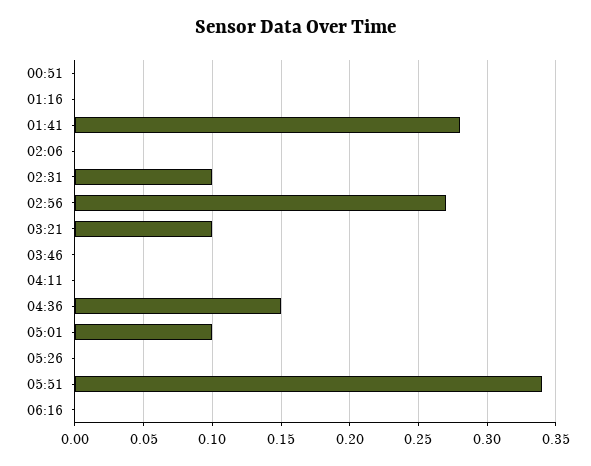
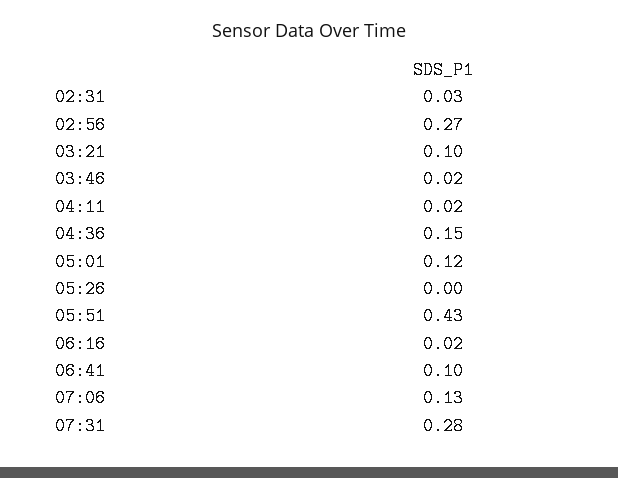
00:51: 0 -> none
01:16: 0 -> none
01:41: 0.28 -> none
02:06: 0 -> none
02:31: 0.1 -> 0.03
03:46: 0 -> 0.02
04:11: 0 -> 0.02
05:01: 0.1 -> 0.12
05:51: 0.34 -> 0.43
06:16: 0 -> 0.02
06:41: none -> 0.1
07:06: none -> 0.13
07:31: none -> 0.28

